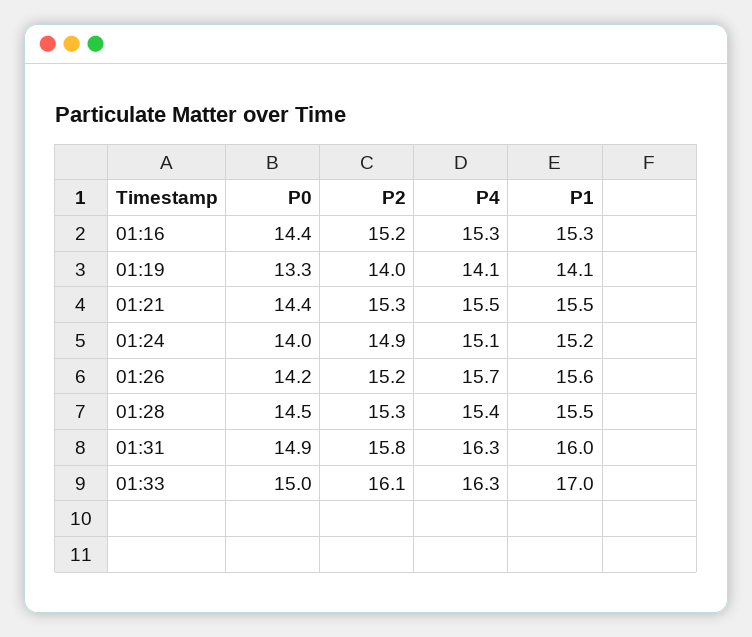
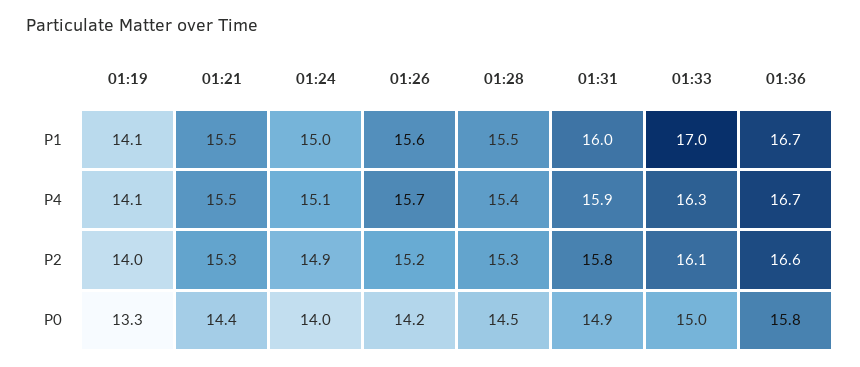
P0, 01:16: 14.4 -> none
P2, 01:16: 15.2 -> none
P4, 01:16: 15.3 -> none
P1, 01:16: 15.3 -> none
P1, 01:24: 15.2 -> 15
P4, 01:31: 16.3 -> 15.9
P1, 01:36: none -> 16.7
P4, 01:36: none -> 16.7
P2, 01:36: none -> 16.6
P0, 01:36: none -> 15.8

